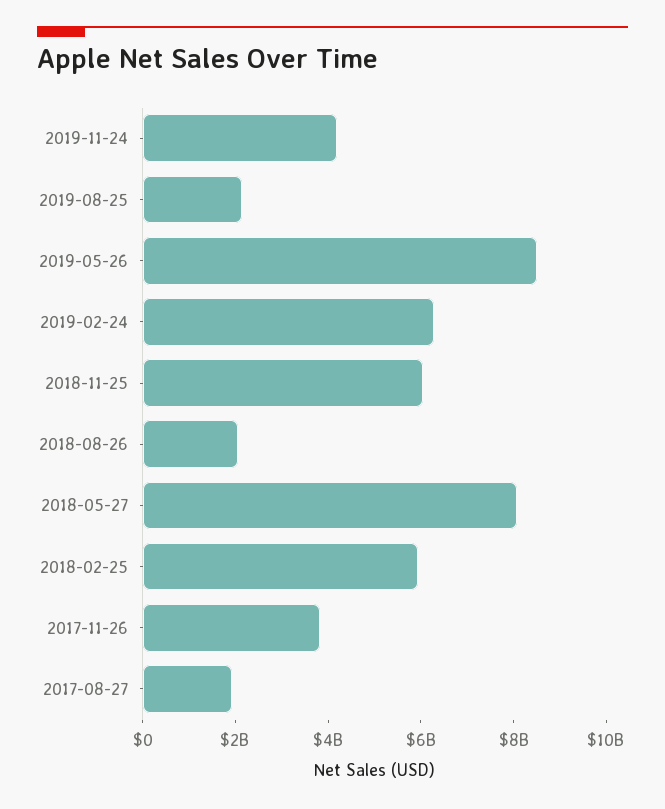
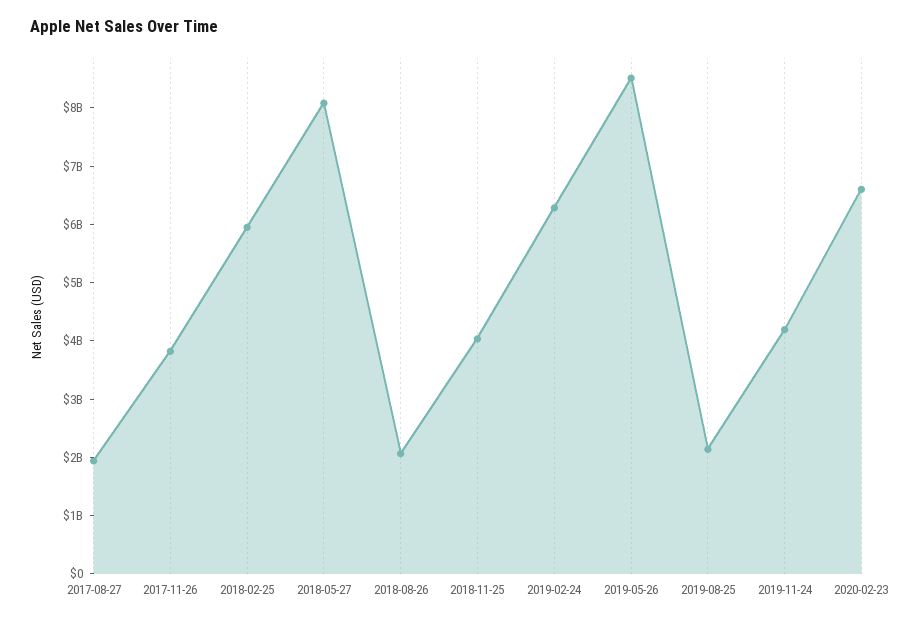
2018-11-25: 6000000000 -> 4000000000
2020-02-23: none -> 6600000000

